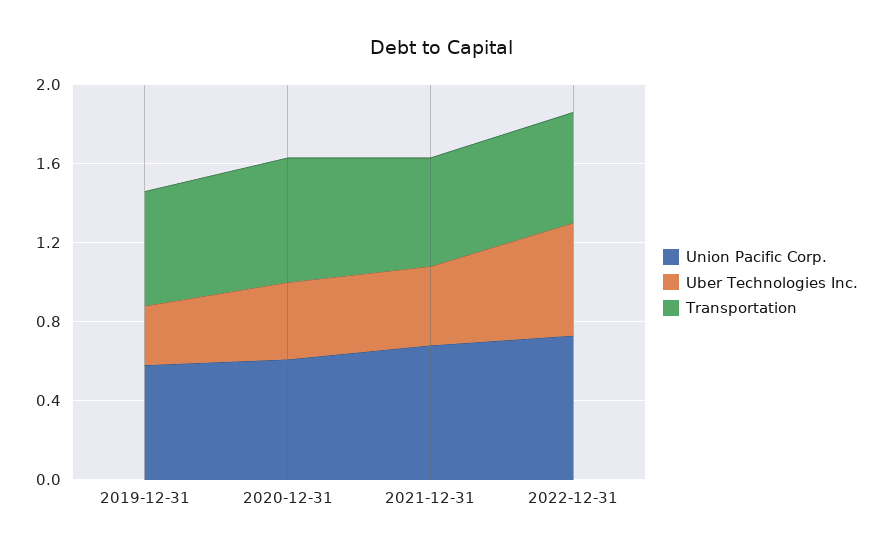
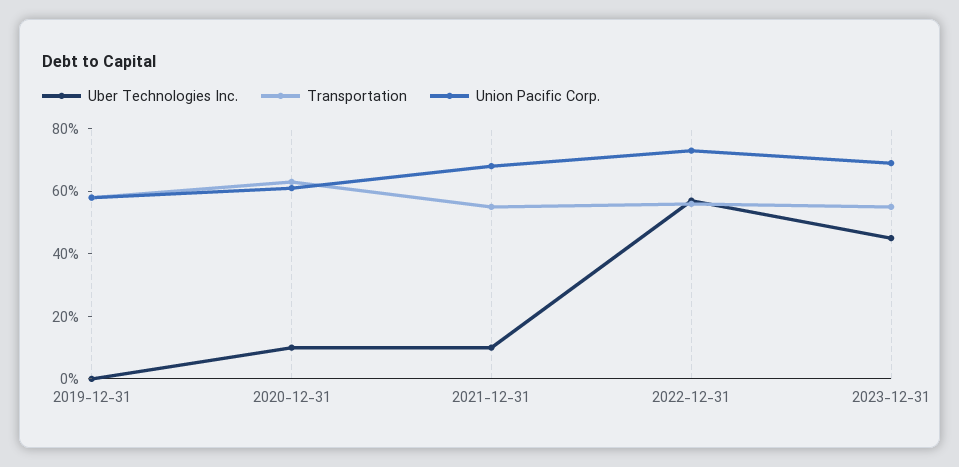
Uber Technologies Inc., 2019-12-31: 0.3 -> 0
Uber Technologies Inc., 2020-12-31: 0.4 -> 0.1
Uber Technologies Inc., 2021-12-31: 0.4 -> 0.1
Uber Technologies Inc., 2023-12-31: none -> 0.45
Transportation, 2023-12-31: none -> 0.55
Union Pacific Corp., 2023-12-31: none -> 0.7

